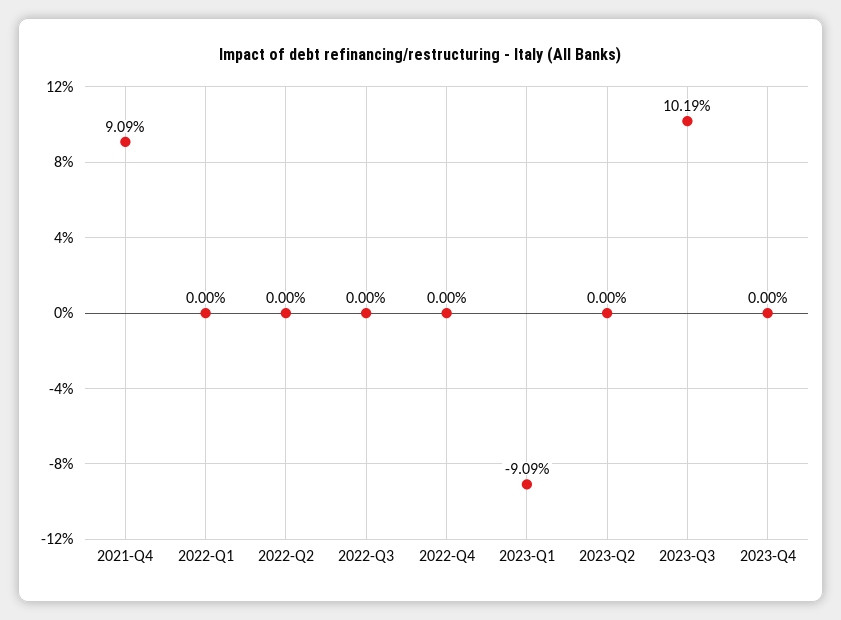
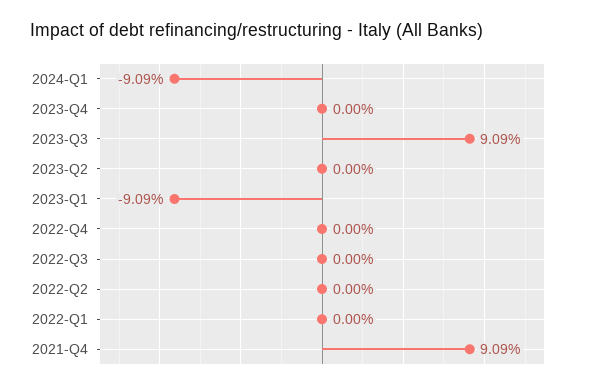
2023-Q3: 10.19 -> 9.09
2024-Q1: none -> -9.09

